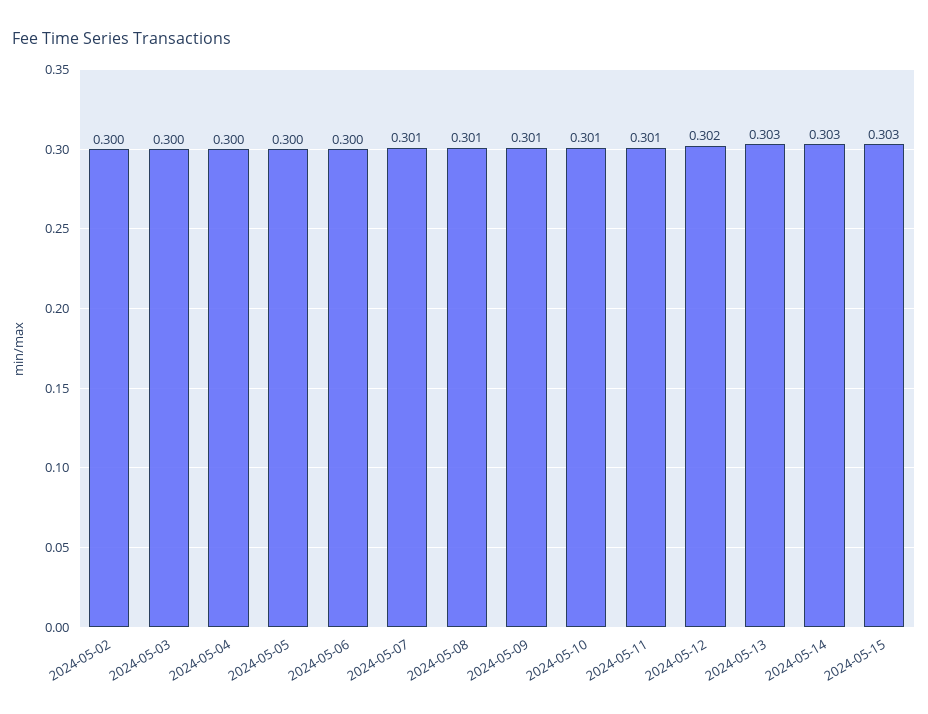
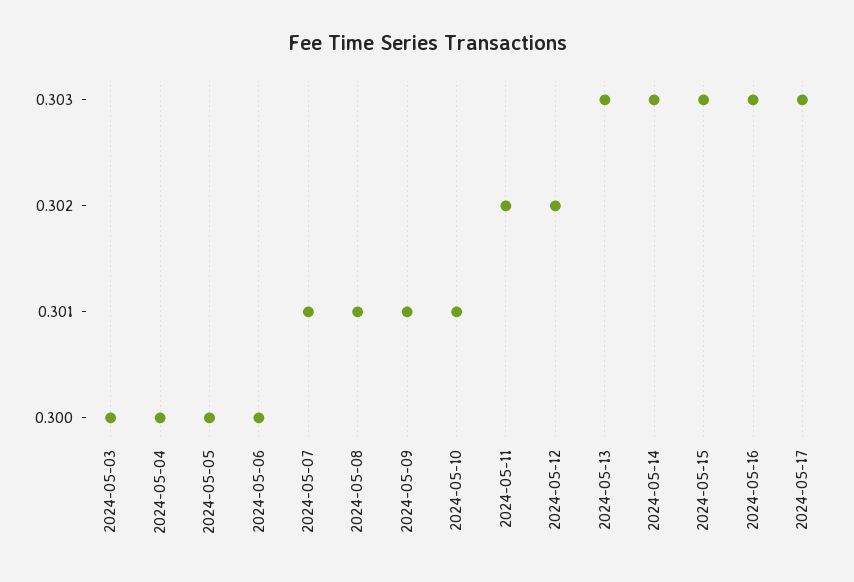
2024-05-02: 0.3 -> none
2024-05-11: 0.301 -> 0.302
2024-05-16: none -> 0.303
2024-05-17: none -> 0.303

